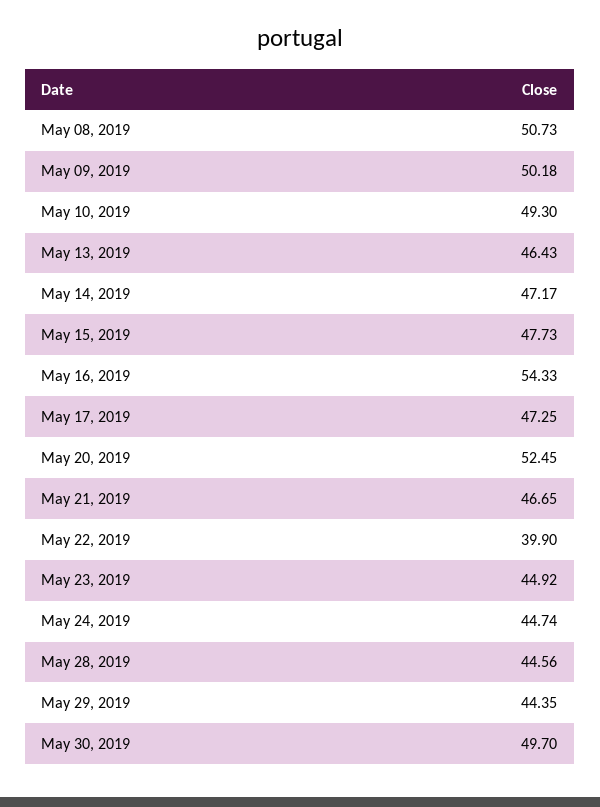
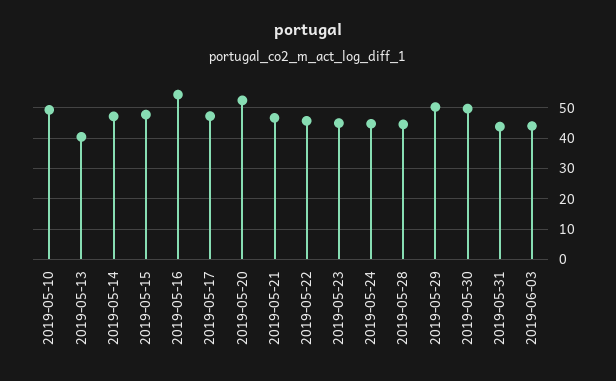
May 08, 2019: 50.73 -> none
May 09, 2019: 50.18 -> none
May 13, 2019: 46.43 -> 40
May 22, 2019: 39.9 -> 46
May 29, 2019: 44.35 -> 50
2019-05-31: none -> 44
2019-06-03: none -> 44

